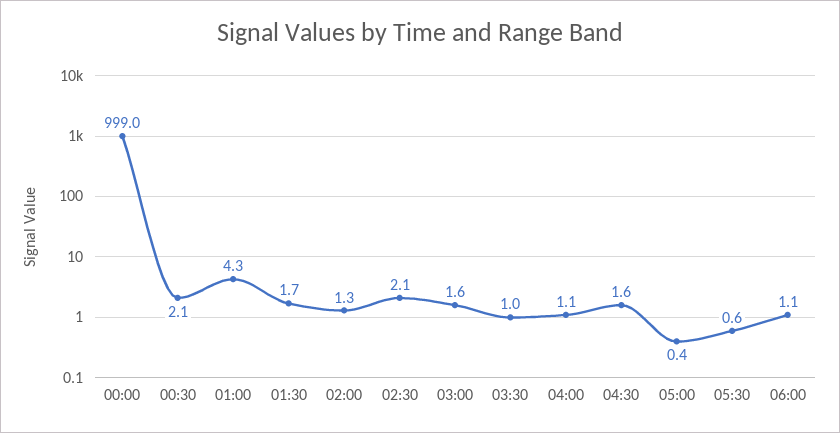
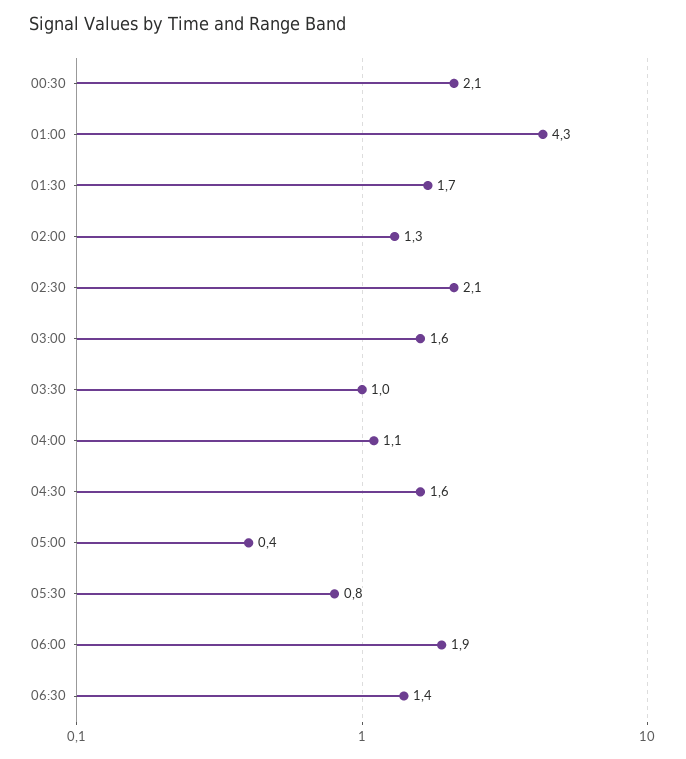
00:00: 999 -> none
05:30: 0.6 -> 0.8
06:00: 1.1 -> 1.9
06:30: none -> 1.4

